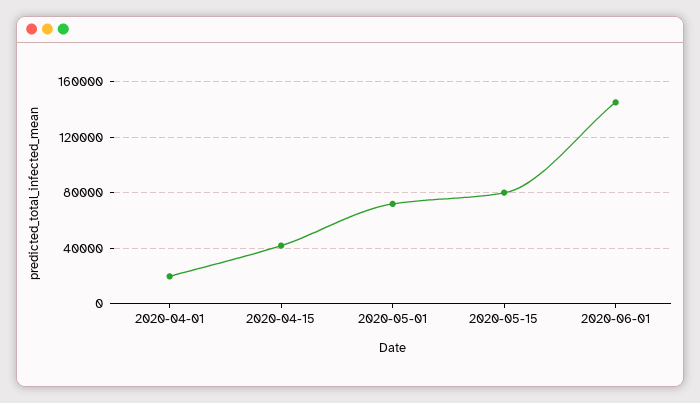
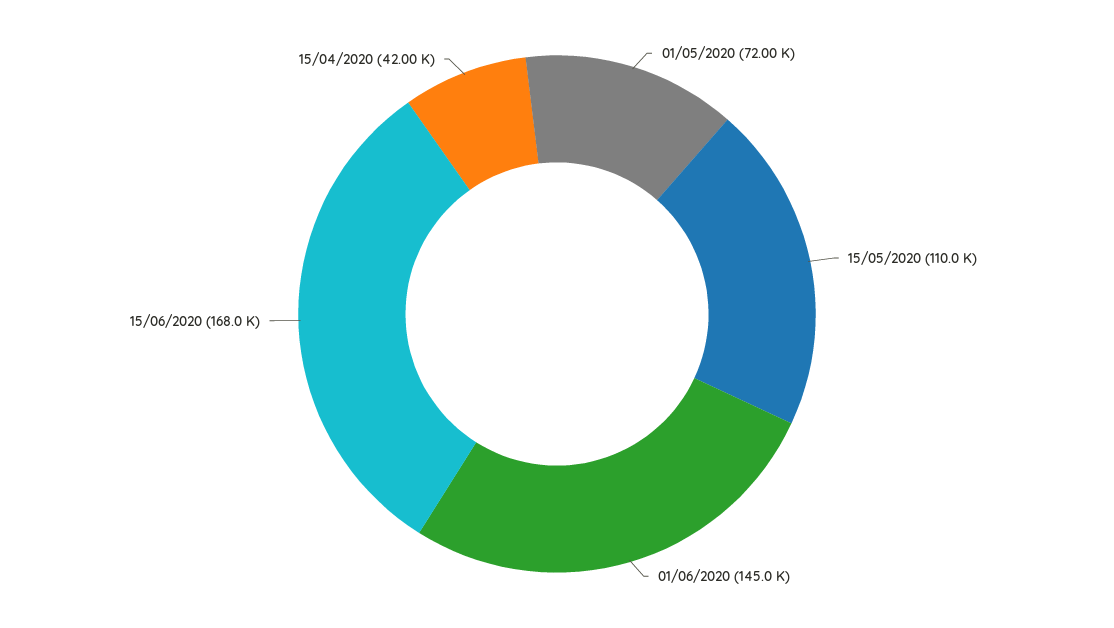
2020-04-01: 20000 -> none
2020-05-15: 80000 -> 110000
15/06/2020: none -> 168000

